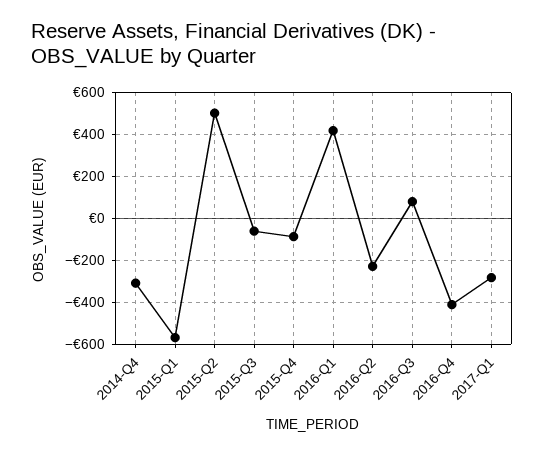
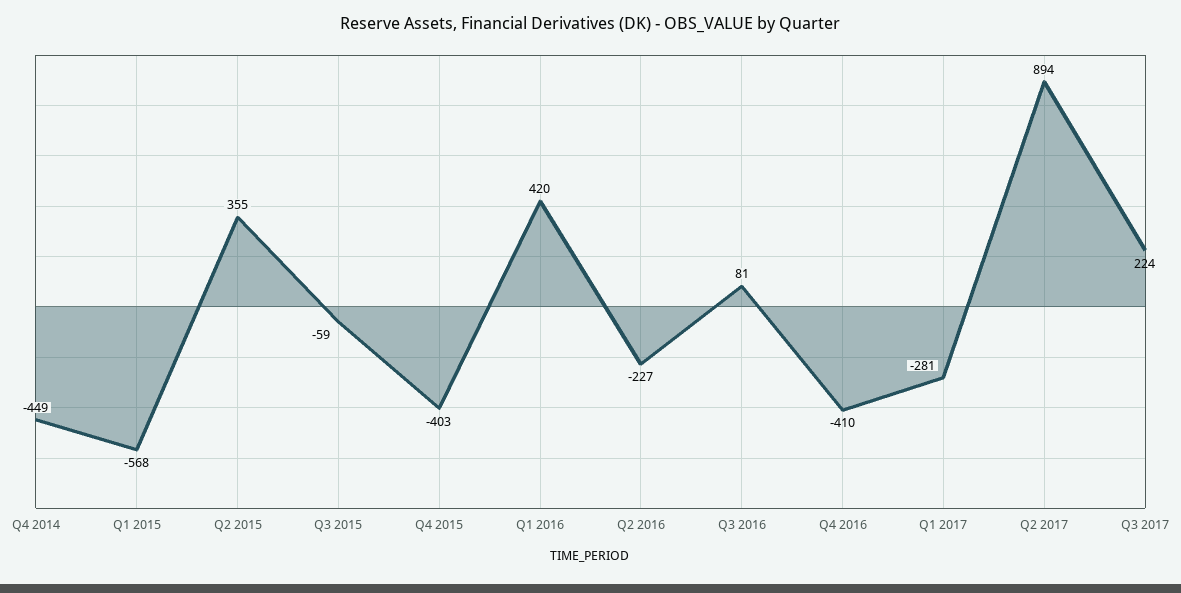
2014-Q4: -300 -> -449
2015-Q2: 500 -> 355
2015-Q4: -100 -> -403
Q2 2017: none -> 894
Q3 2017: none -> 224

